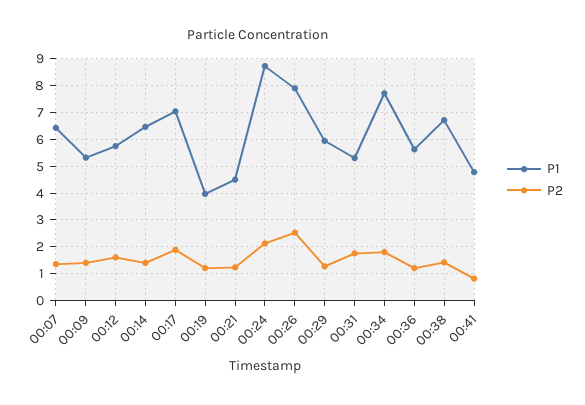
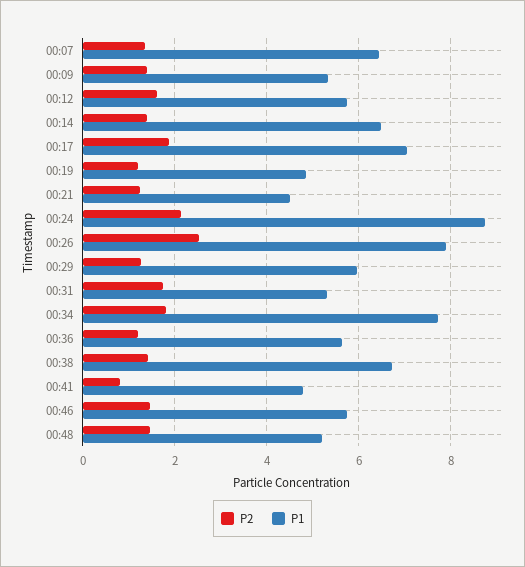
P1, 00:19: 4 -> 4.8
P2, 00:46: none -> 1.4
P1, 00:46: none -> 5.8
P2, 00:48: none -> 1.4
P1, 00:48: none -> 5.2

